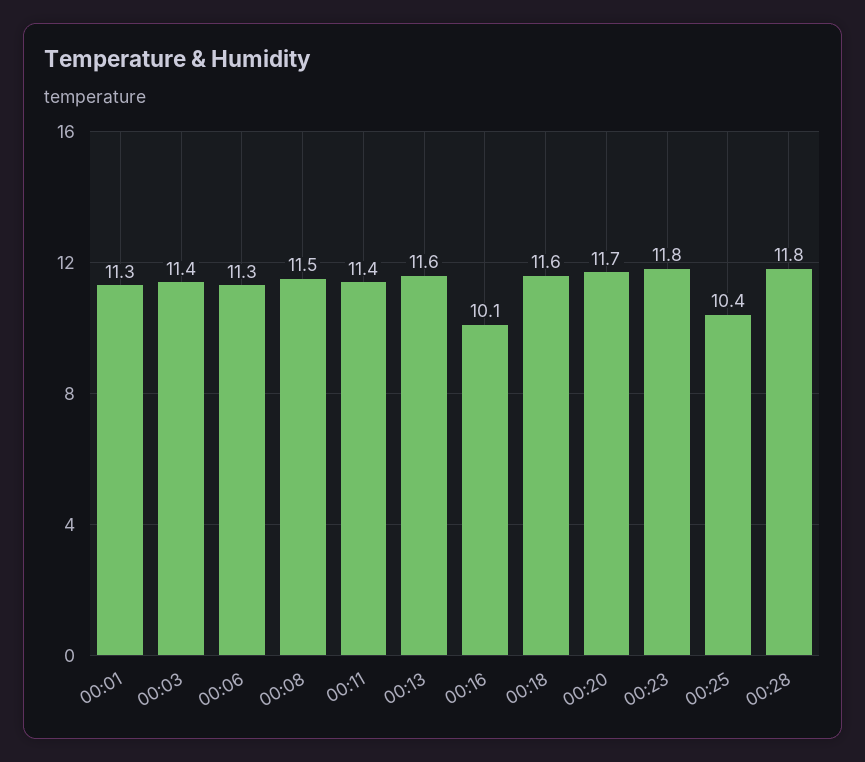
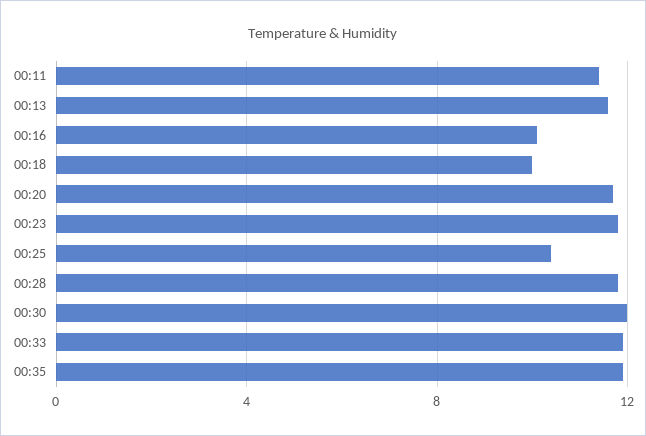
00:01: 11.3 -> none
00:03: 11.4 -> none
00:06: 11.3 -> none
00:08: 11.5 -> none
00:18: 11.6 -> 10
00:30: none -> 12
00:33: none -> 12
00:35: none -> 12

